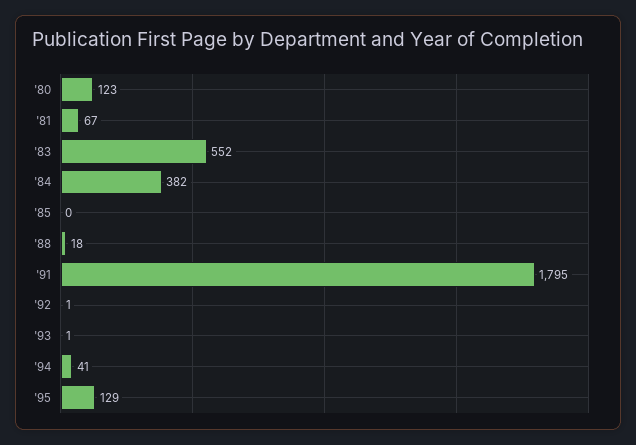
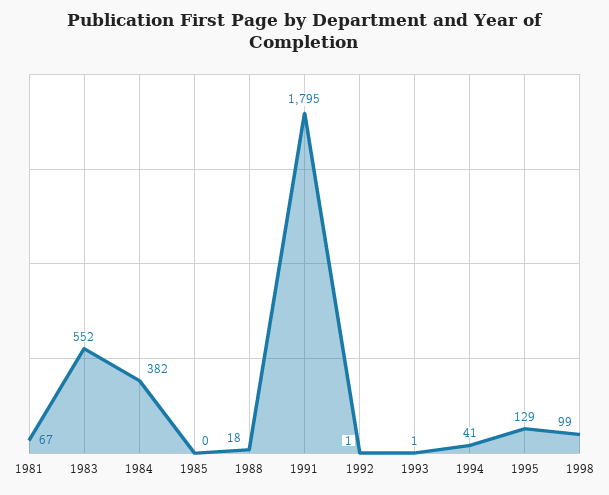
'80: 123 -> none
1998: none -> 99

